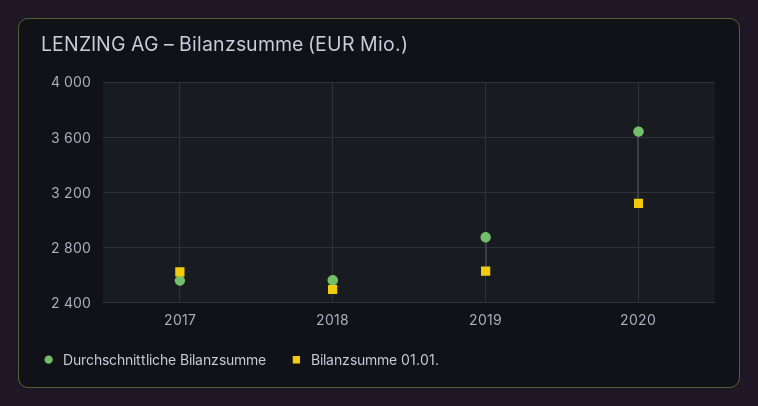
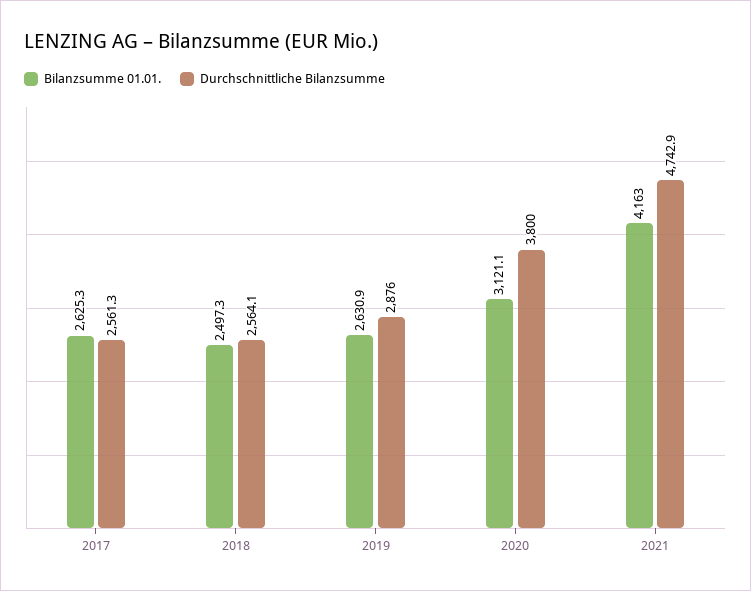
Durchschnittliche Bilanzsumme, 2020: 3650 -> 3800
Bilanzsumme 01.01., 2021: none -> 4163
Durchschnittliche Bilanzsumme, 2021: none -> 4742.9

